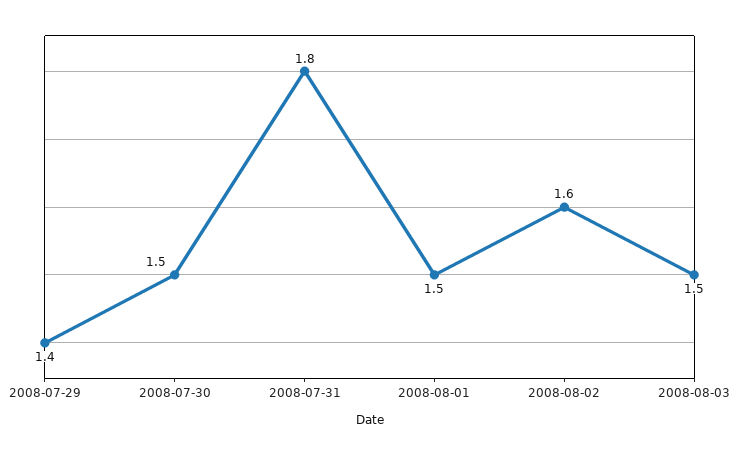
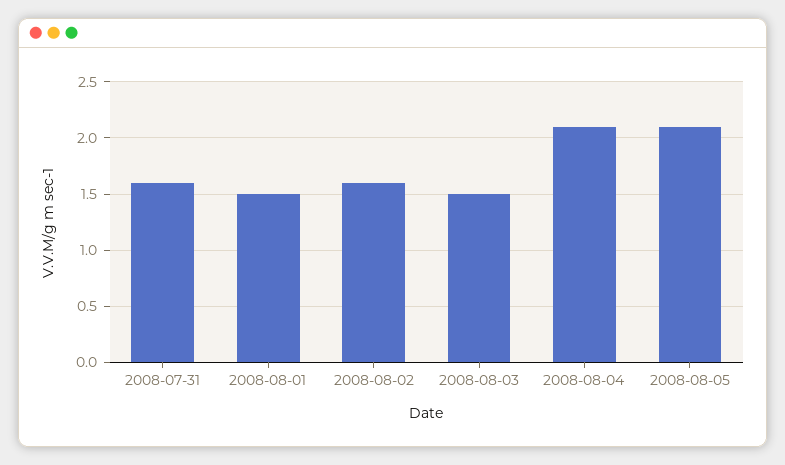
2008-07-29: 1.4 -> none
2008-07-30: 1.5 -> none
2008-07-31: 1.8 -> 1.6
2008-08-04: none -> 2.1
2008-08-05: none -> 2.1

